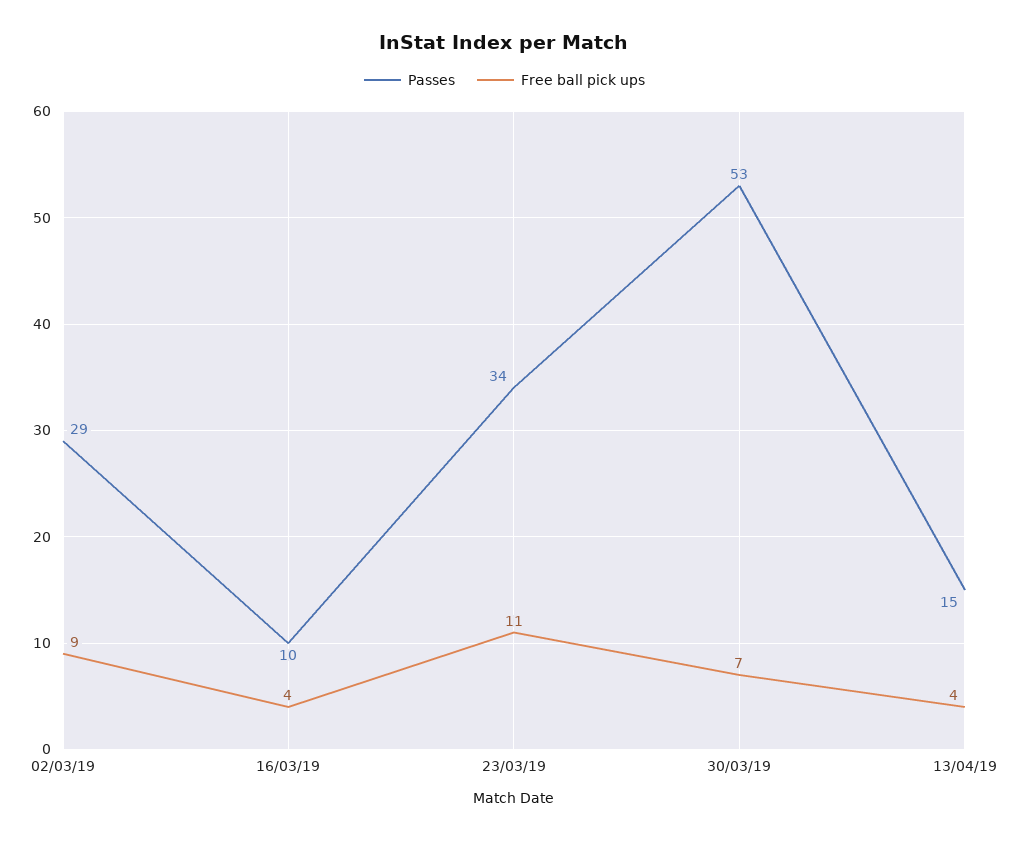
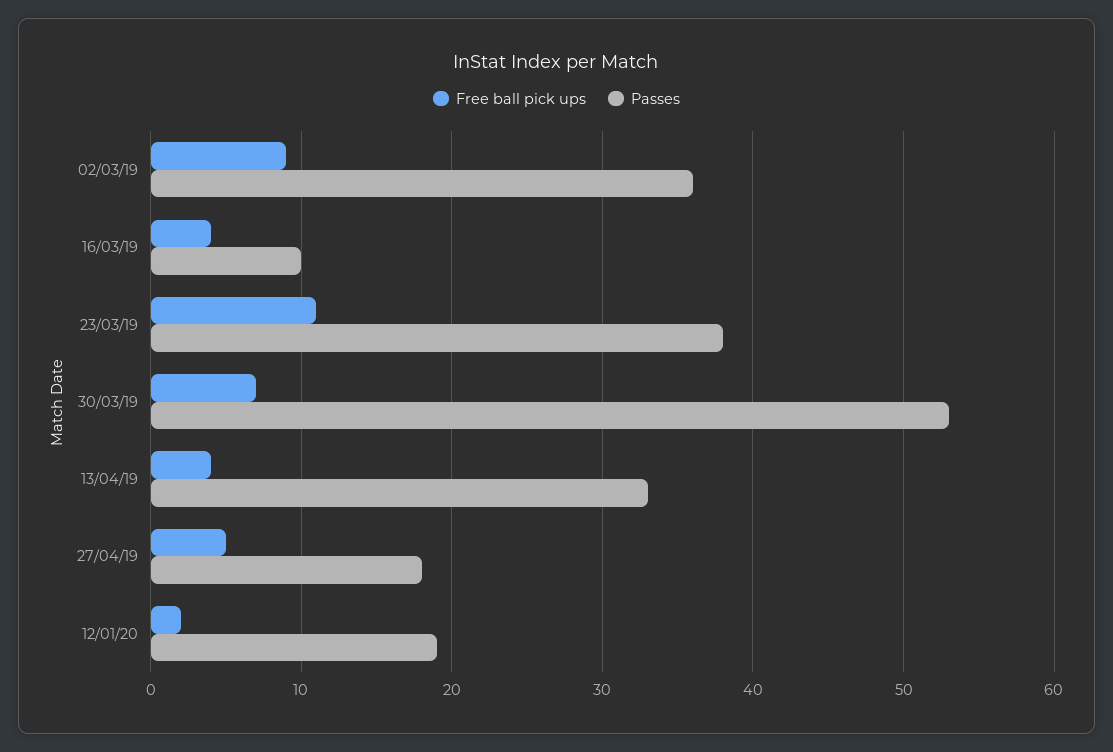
Passes, 02/03/19: 29 -> 36
Passes, 23/03/19: 34 -> 38
Passes, 13/04/19: 15 -> 33
Free ball pick ups, 27/04/19: none -> 5
Passes, 27/04/19: none -> 18
Free ball pick ups, 12/01/20: none -> 2
Passes, 12/01/20: none -> 19

